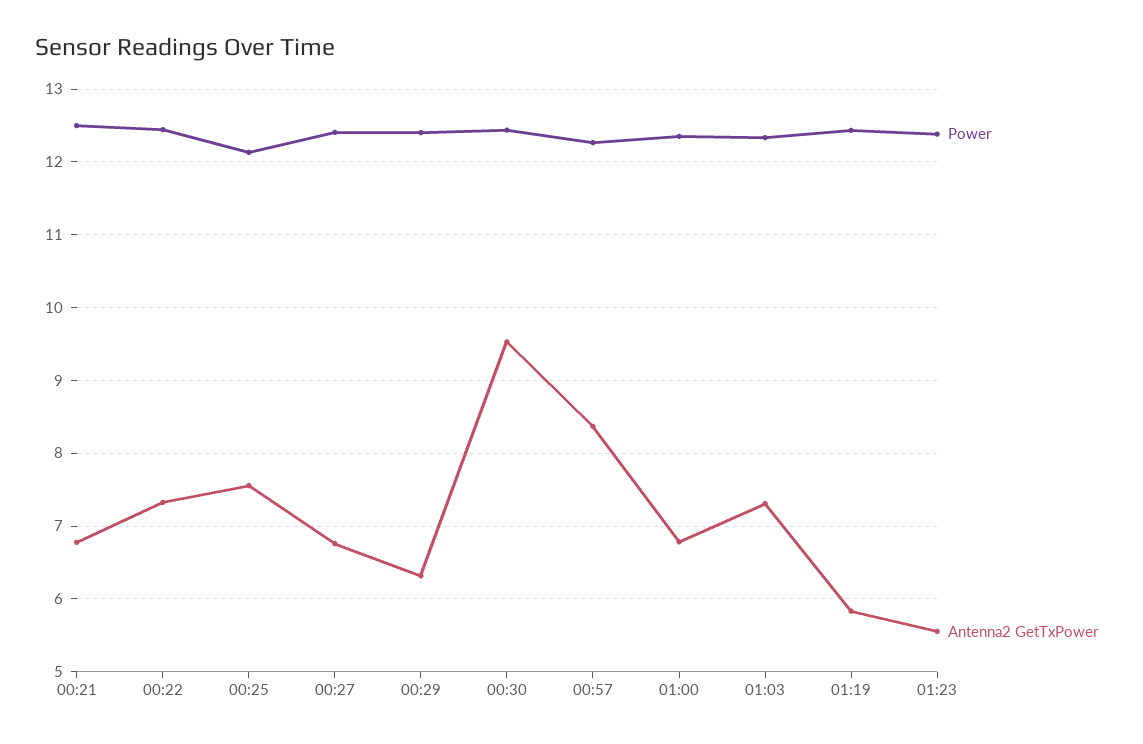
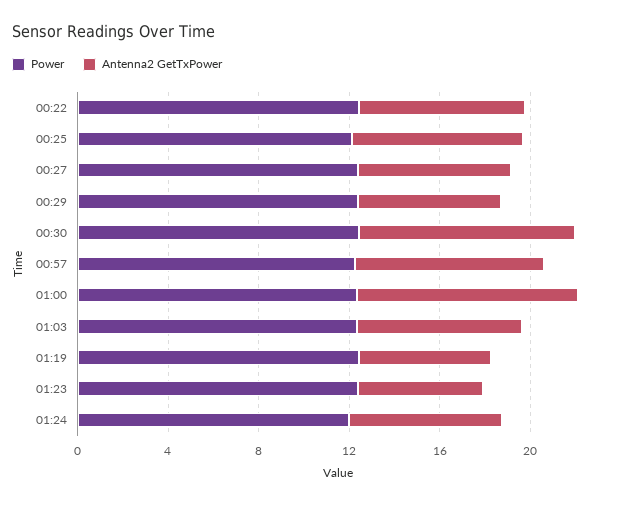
Power, 00:21: 12.5 -> none
Antenna2 GetTxPower, 00:21: 6.8 -> none
Antenna2 GetTxPower, 01:00: 6.8 -> 10
Power, 01:24: none -> 12
Antenna2 GetTxPower, 01:24: none -> 7

